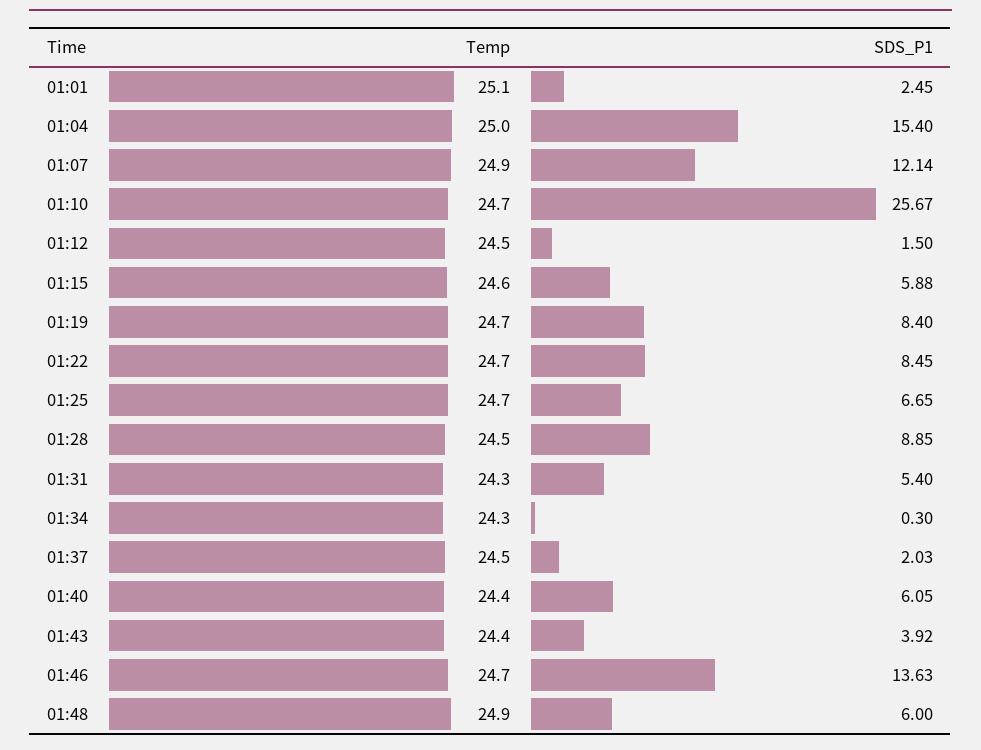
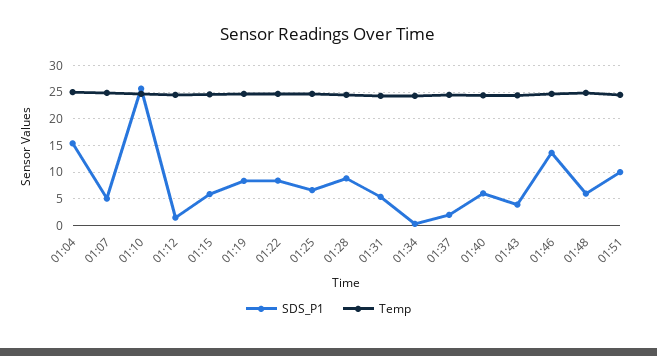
Temp, 01:01: 25.1 -> none
SDS_P1, 01:01: 2.45 -> none
SDS_P1, 01:07: 12.14 -> 5
SDS_P1, 01:51: none -> 10
Temp, 01:51: none -> 25

